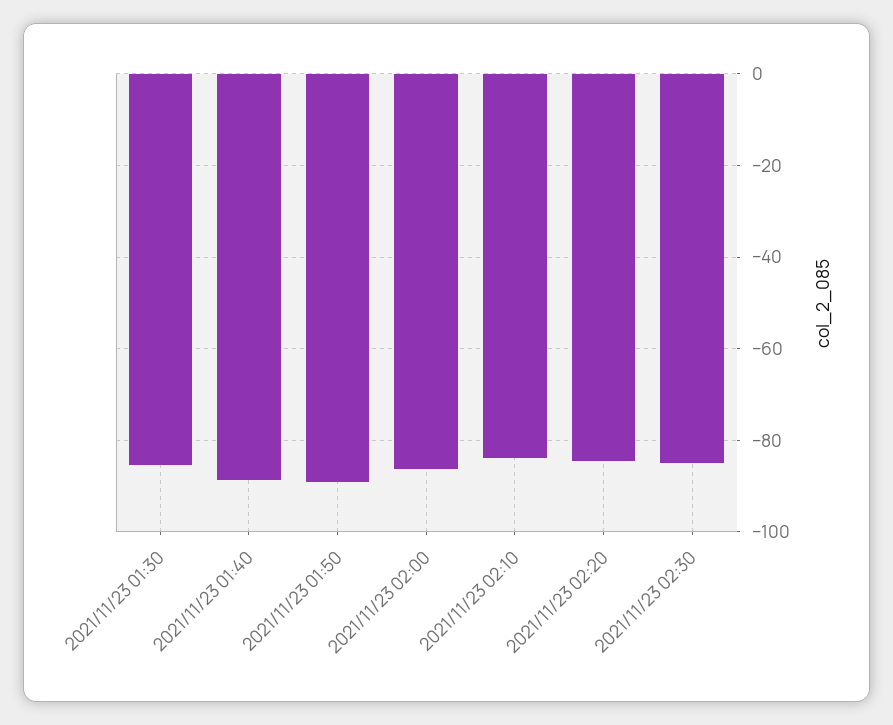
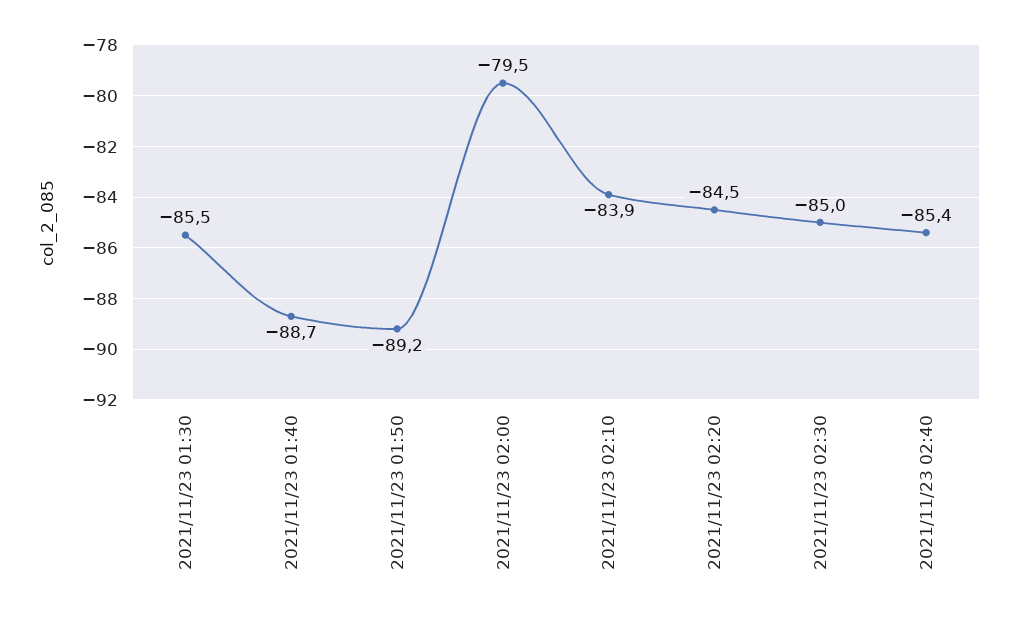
2021/11/23 02:00: -86 -> -79.5
2021/11/23 02:40: none -> -85.4

